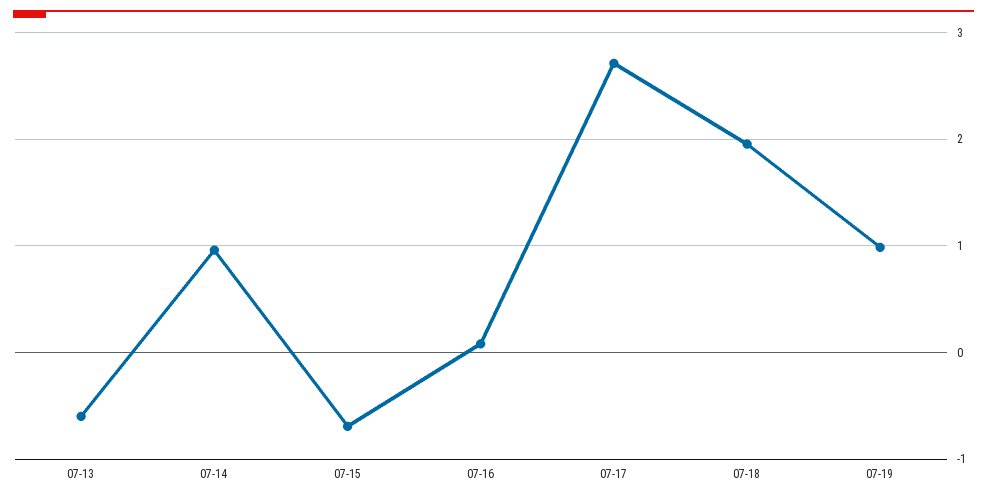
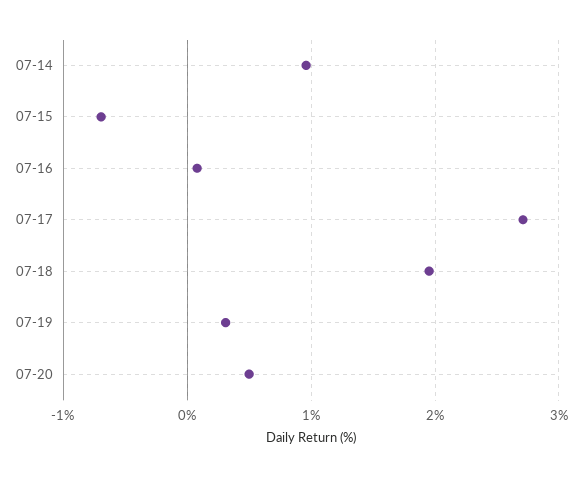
07-13: -0.6 -> none
07-19: 1 -> 0.3
07-20: none -> 0.5

